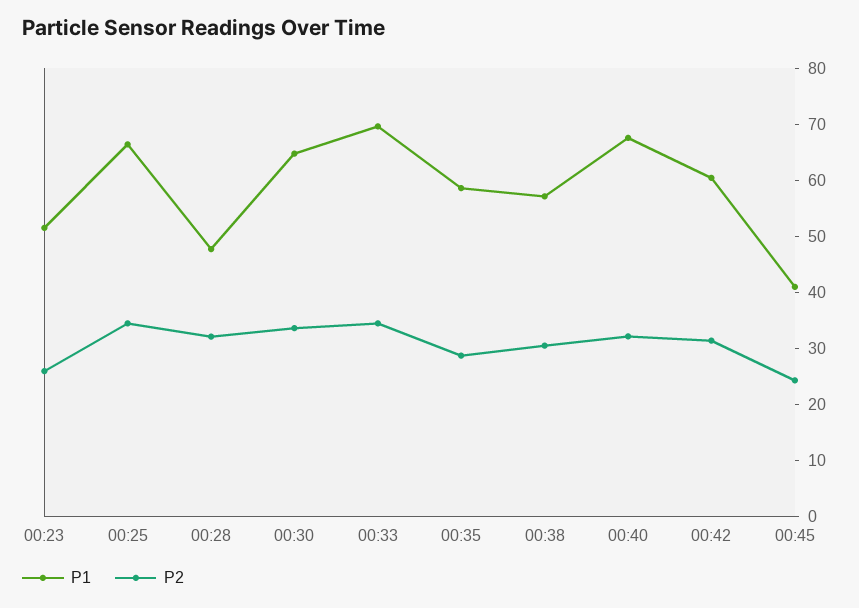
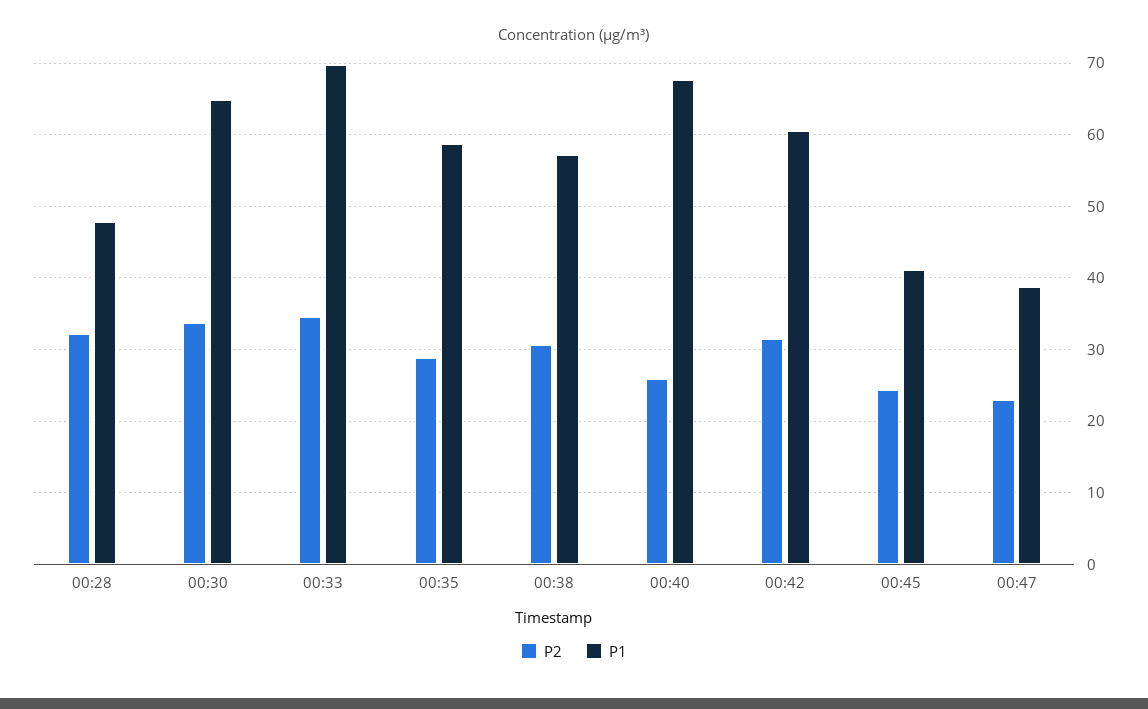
P1, 00:23: 52 -> none
P2, 00:23: 26 -> none
P1, 00:25: 66 -> none
P2, 00:25: 34 -> none
P2, 00:40: 32 -> 26
P2, 00:47: none -> 23
P1, 00:47: none -> 39

